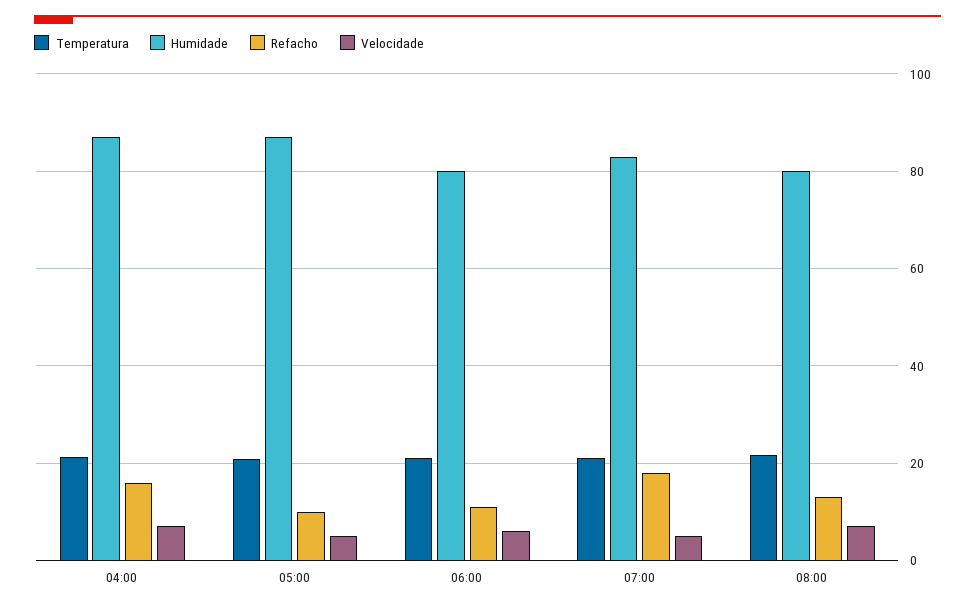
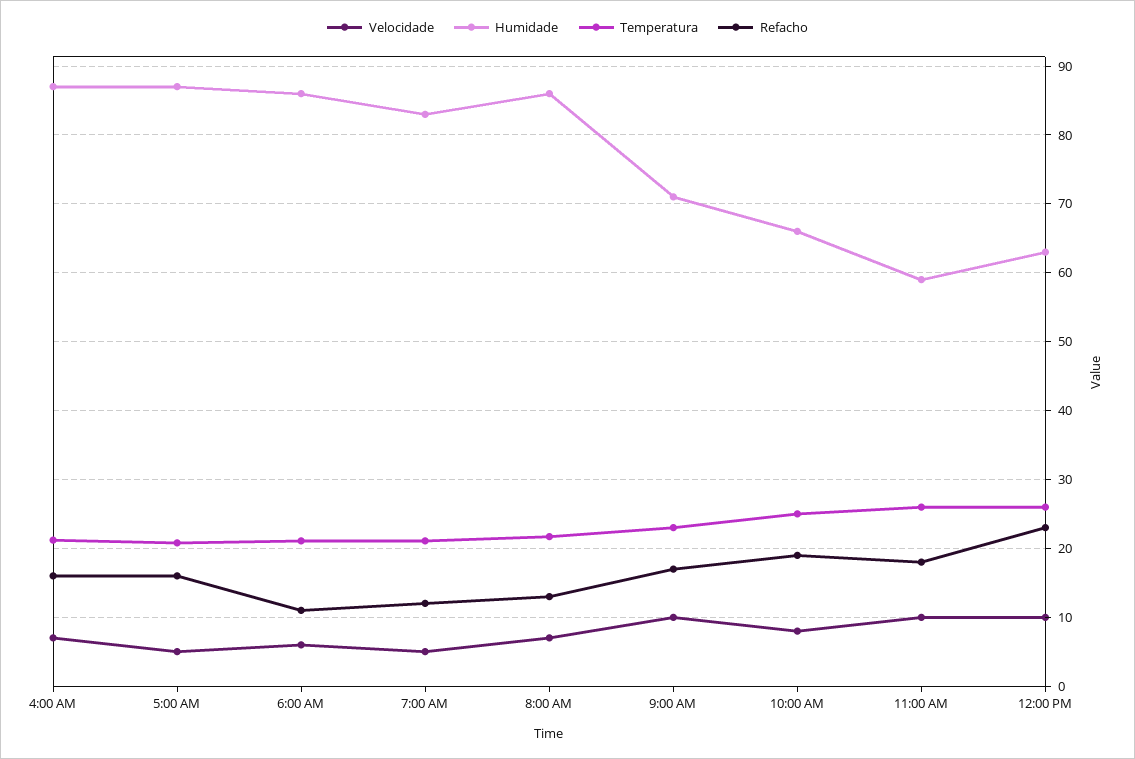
Refacho, 05:00: 10 -> 16
Humidade, 06:00: 80 -> 86
Refacho, 07:00: 18 -> 12
Humidade, 08:00: 80 -> 86
Velocidade, 9:00 AM: none -> 10
Humidade, 9:00 AM: none -> 71
Temperatura, 9:00 AM: none -> 23
Refacho, 9:00 AM: none -> 17
Velocidade, 10:00 AM: none -> 8
Humidade, 10:00 AM: none -> 66
Temperatura, 10:00 AM: none -> 25
Refacho, 10:00 AM: none -> 19
Velocidade, 11:00 AM: none -> 10
Humidade, 11:00 AM: none -> 59
Temperatura, 11:00 AM: none -> 26
Refacho, 11:00 AM: none -> 18
Velocidade, 12:00 PM: none -> 10
Humidade, 12:00 PM: none -> 63
Temperatura, 12:00 PM: none -> 26
Refacho, 12:00 PM: none -> 23

